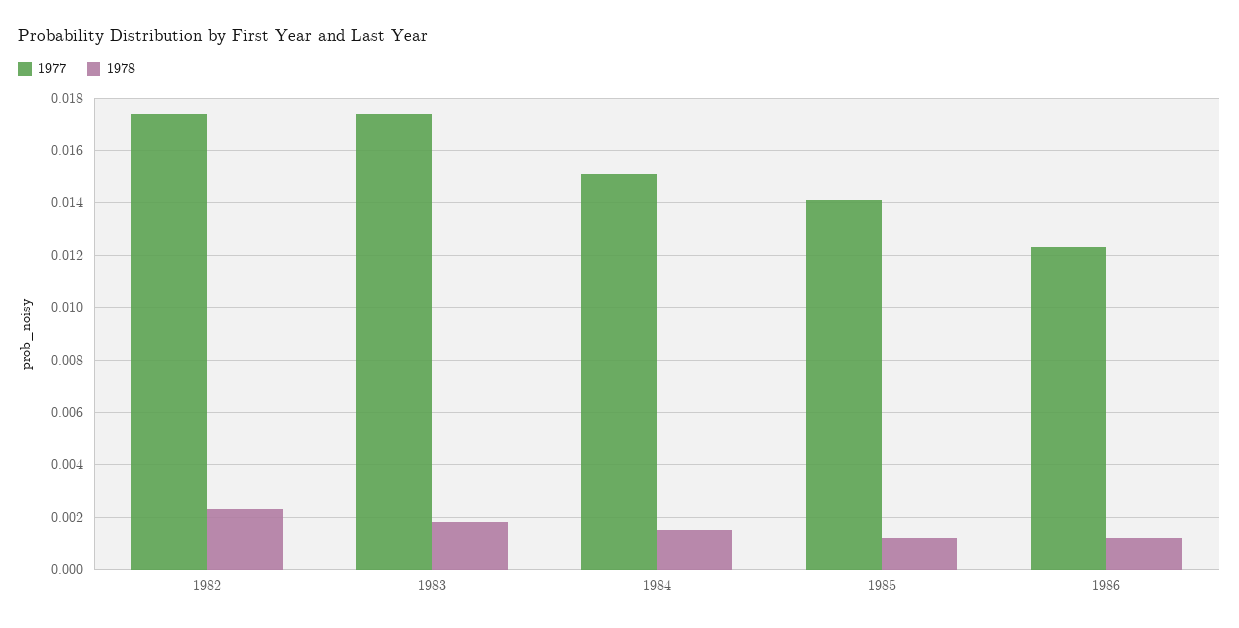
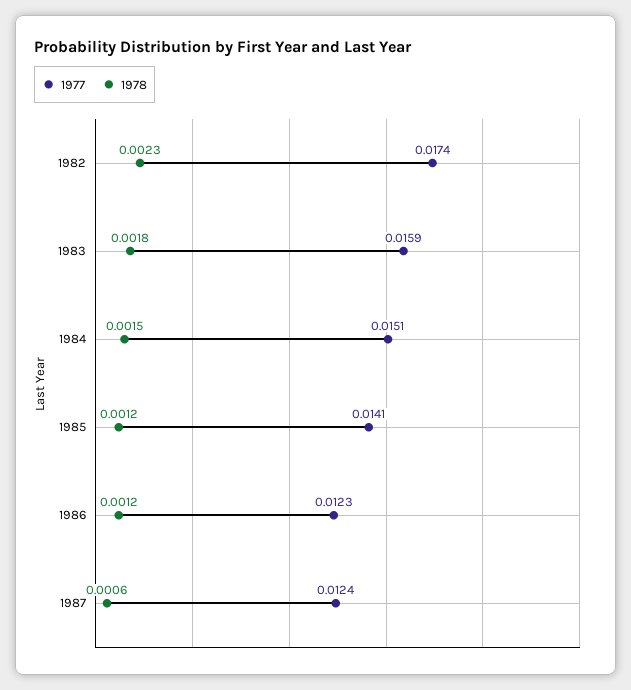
1977, 1983: 0.0175 -> 0.0159
1977, 1987: none -> 0.0124
1978, 1987: none -> 0.0006

